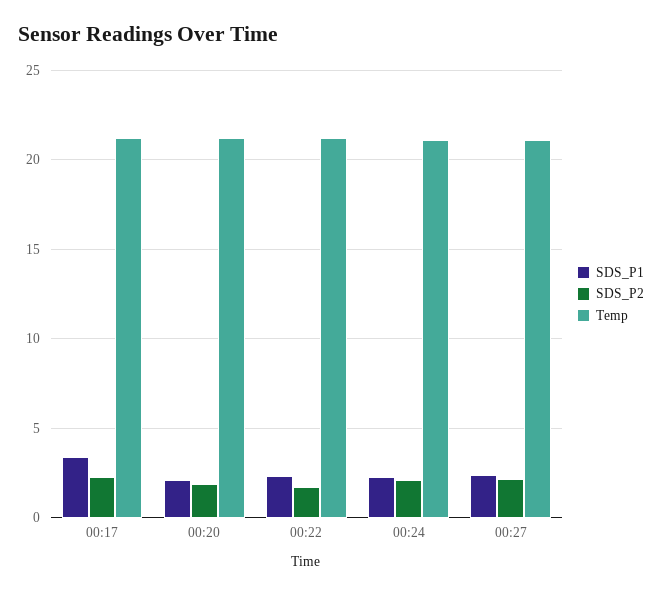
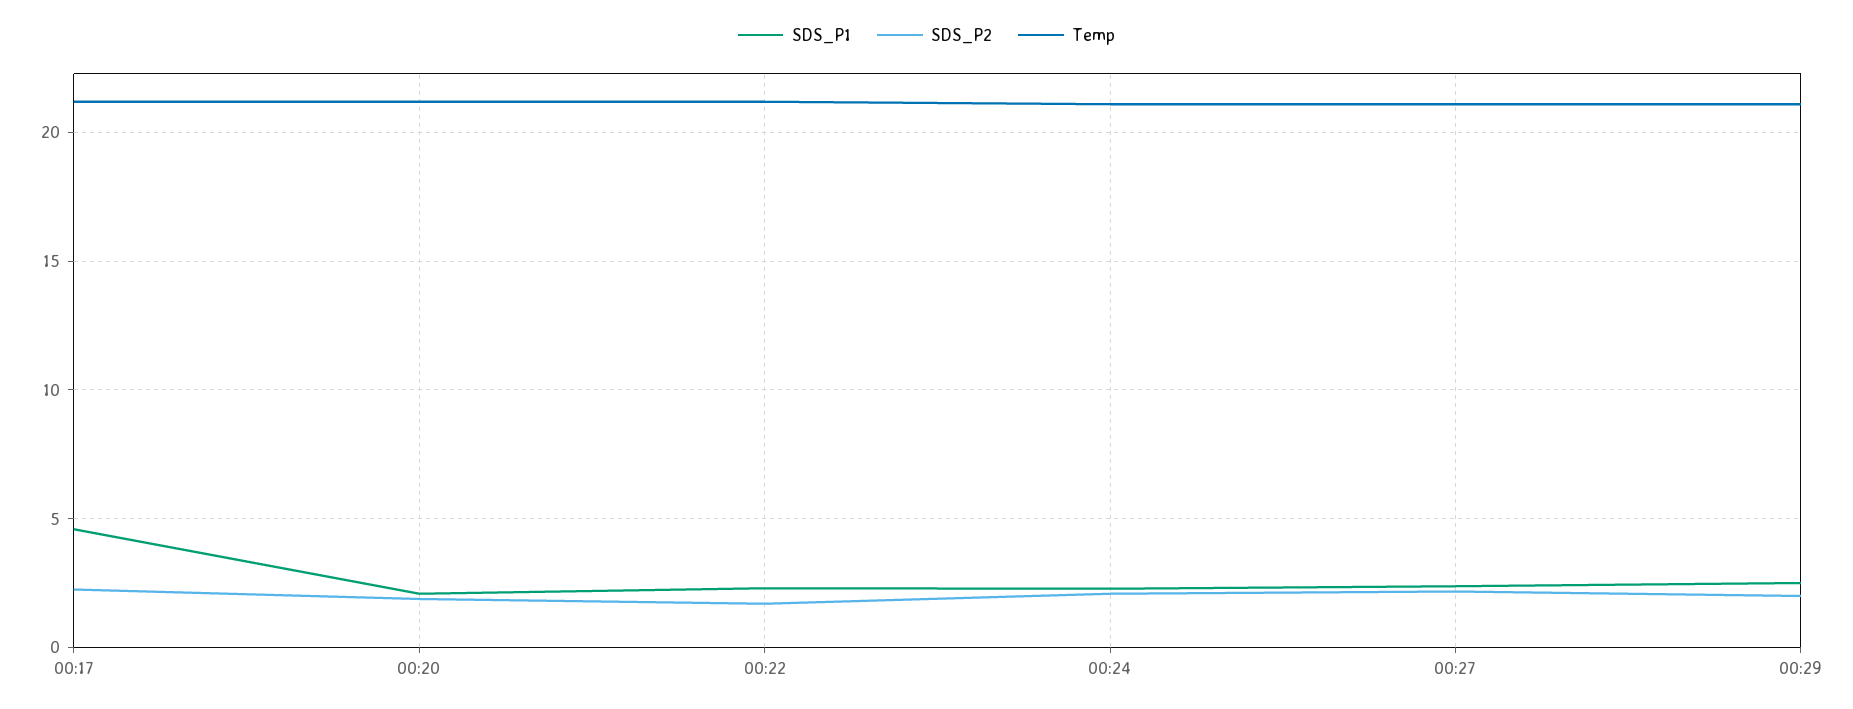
SDS_P1, 00:17: 3.5 -> 4.5
SDS_P1, 00:29: none -> 2.5
SDS_P2, 00:29: none -> 2
Temp, 00:29: none -> 21

